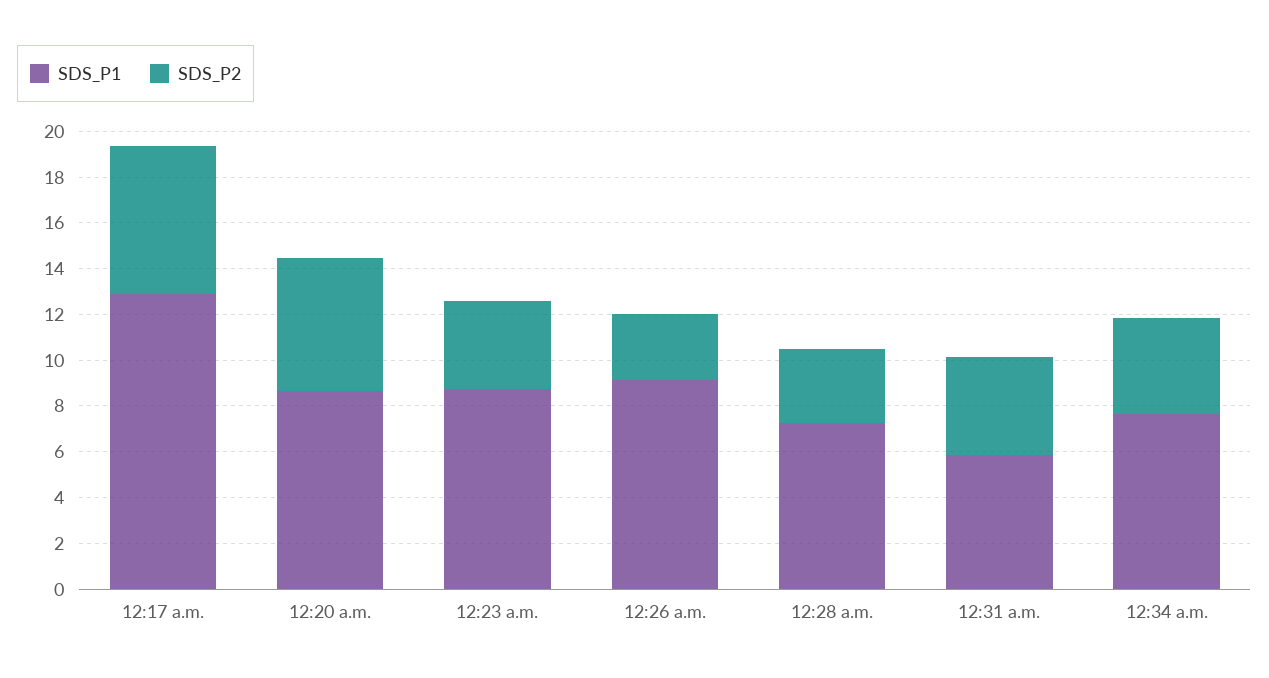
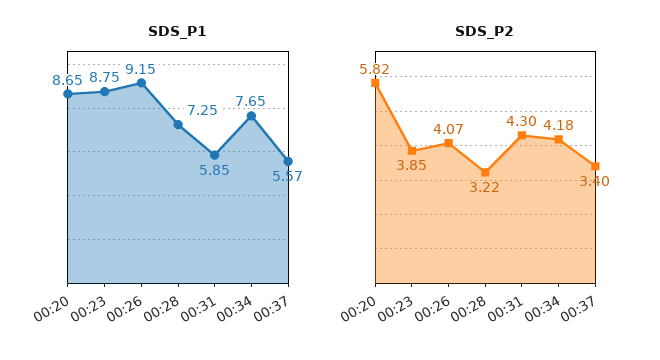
SDS_P1, 12:17 a.m.: 13 -> none
SDS_P2, 12:17 a.m.: 6.5 -> none
SDS_P2, 12:26 a.m.: 3 -> 4.07
SDS_P1, 00:37: none -> 5.57
SDS_P2, 00:37: none -> 3.4

